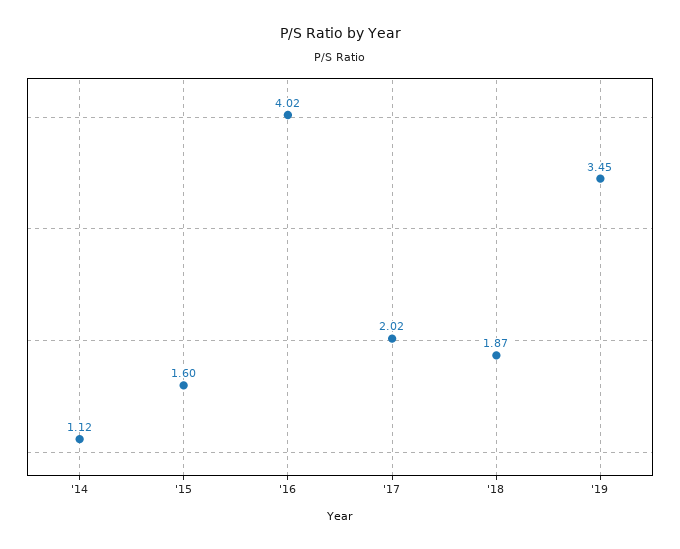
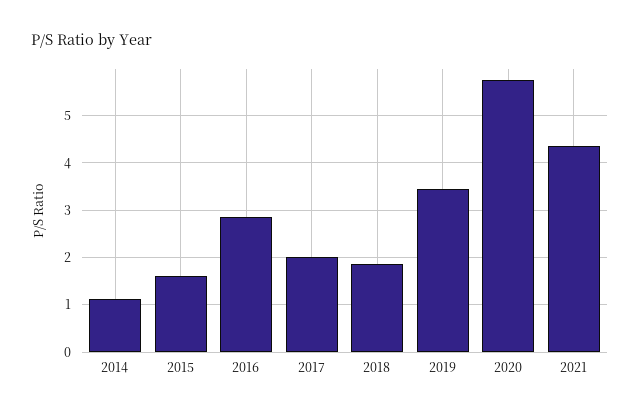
'16: 4.02 -> 2.8
2020: none -> 5.8
2021: none -> 4.4

